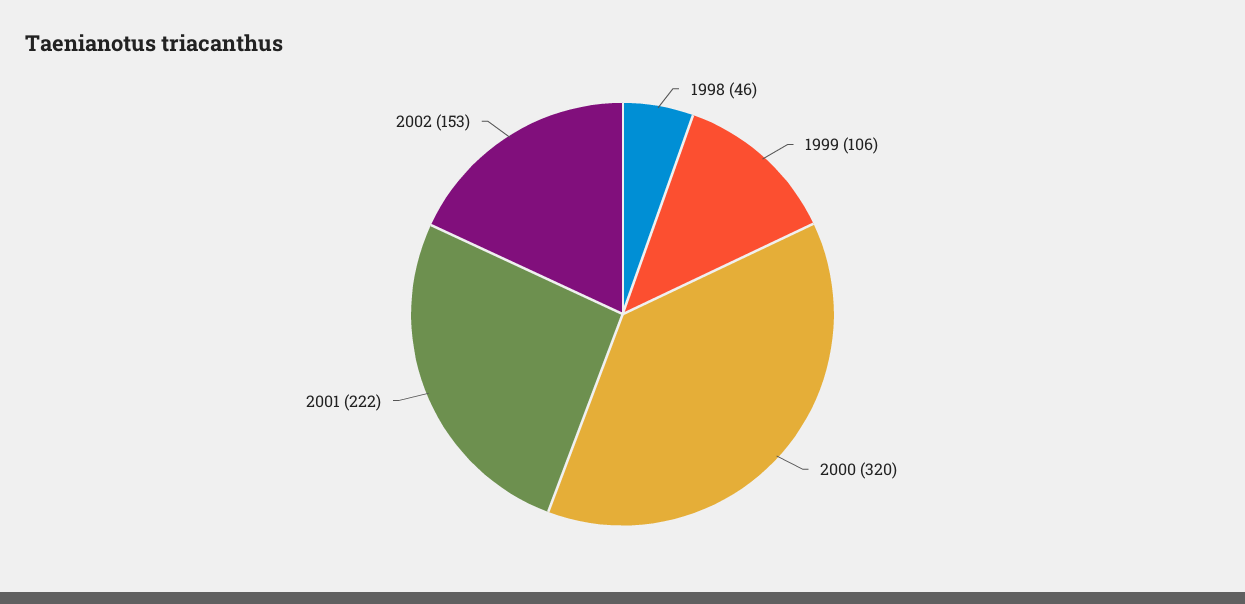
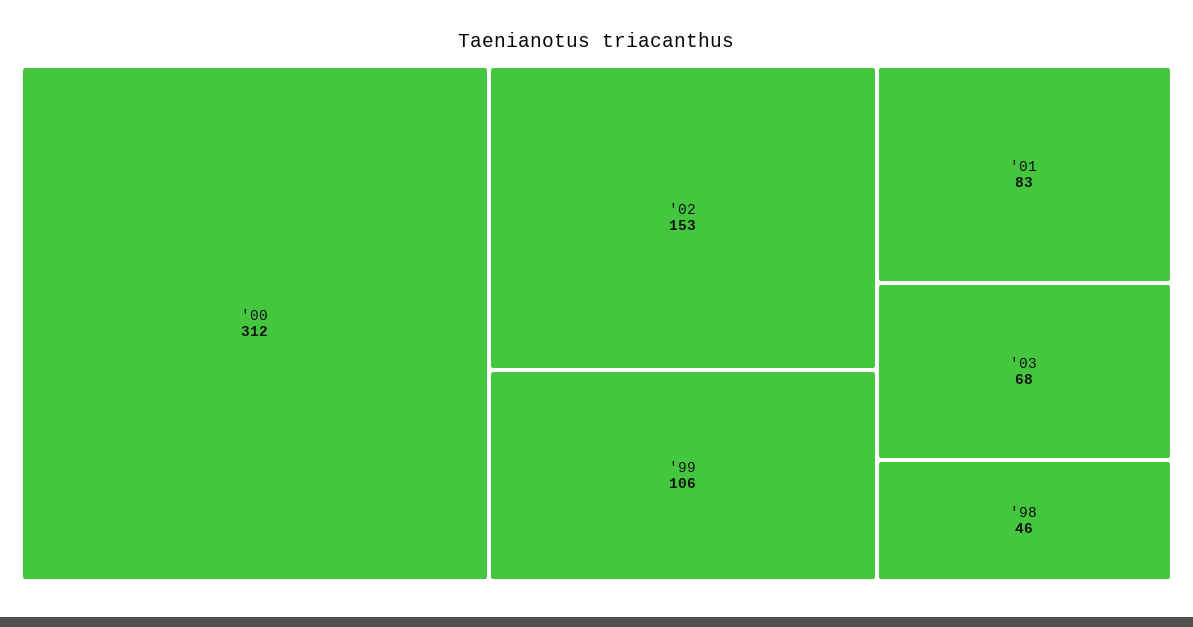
2000: 320 -> 312
2001: 222 -> 83
'03: none -> 68

